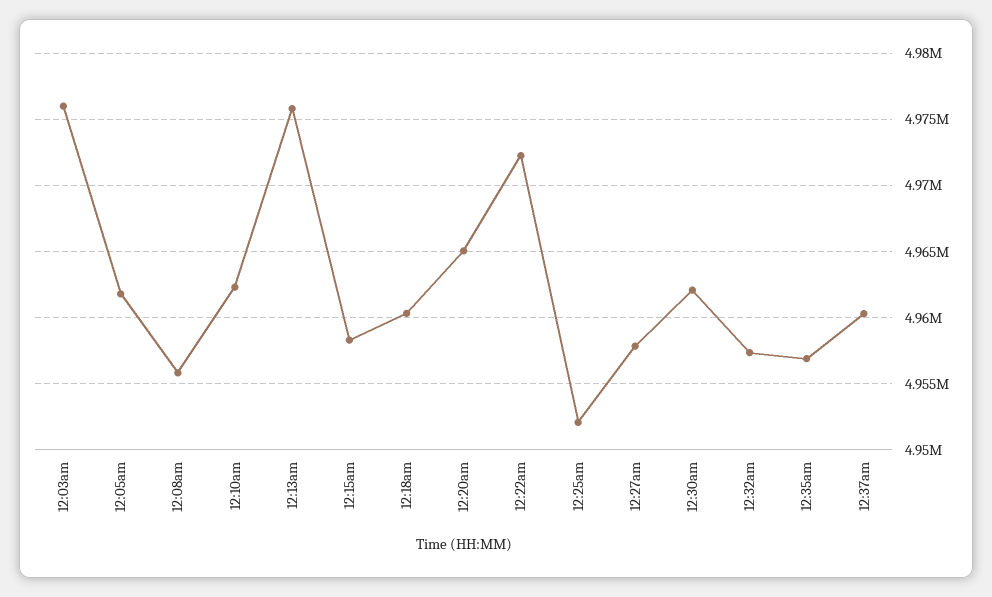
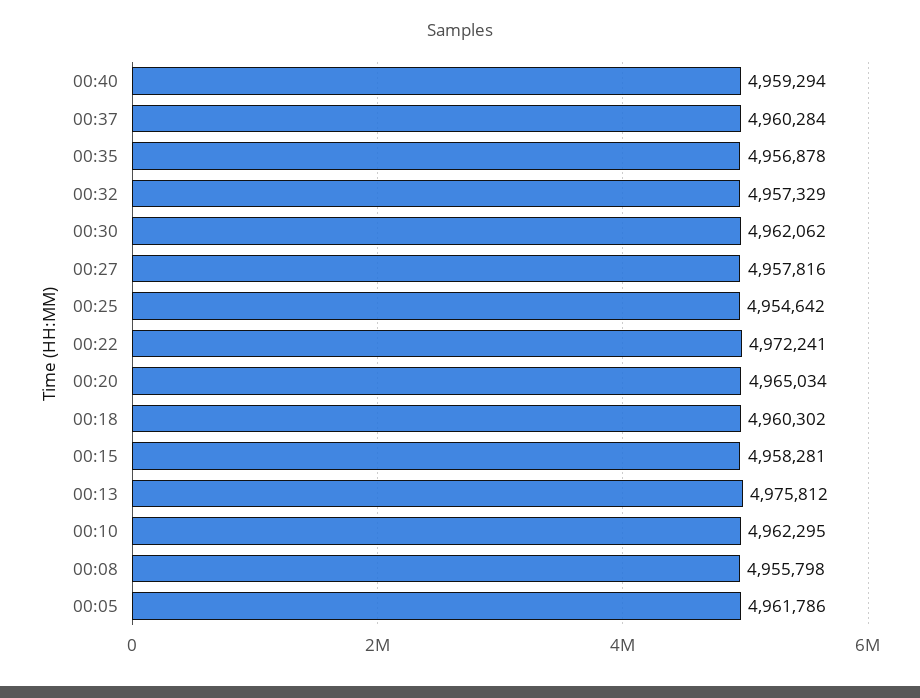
12:03am: 4976000 -> none
12:25am: 4952000 -> 4954642
00:40: none -> 4959294

